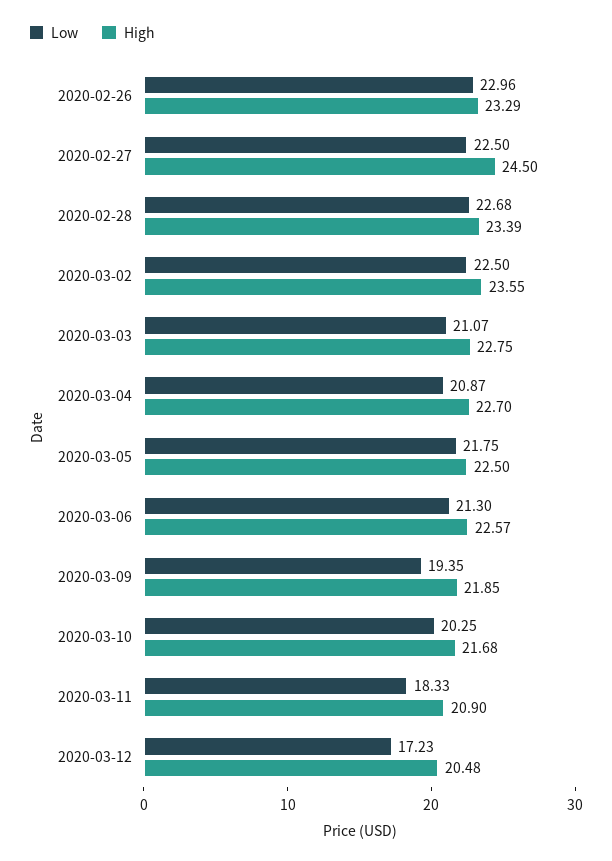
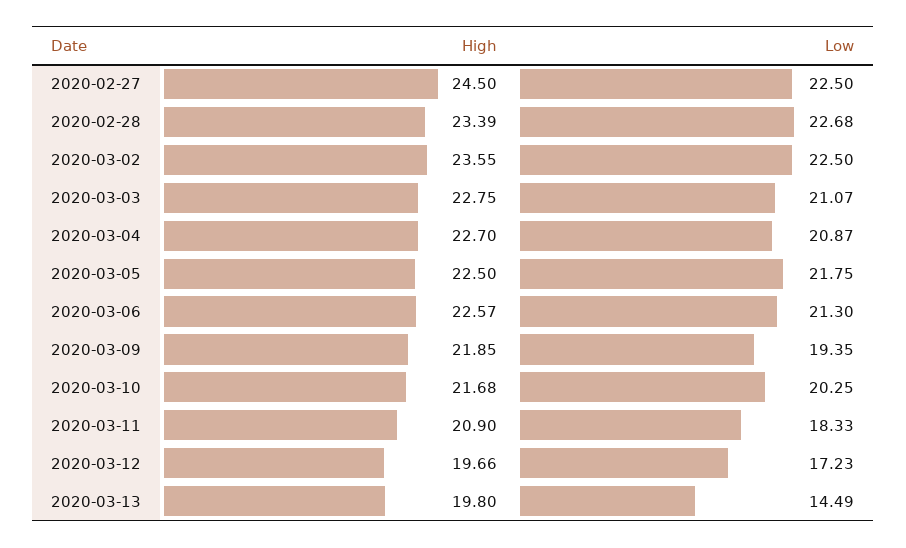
Low, 2020-02-26: 22.96 -> none
High, 2020-02-26: 23.29 -> none
High, 2020-03-12: 20.48 -> 19.66
High, 2020-03-13: none -> 19.8
Low, 2020-03-13: none -> 14.49

